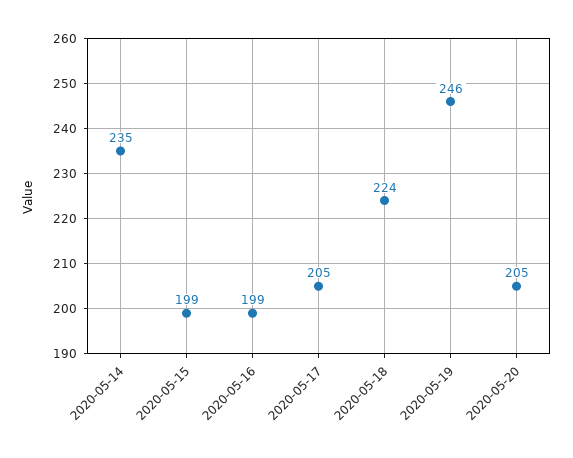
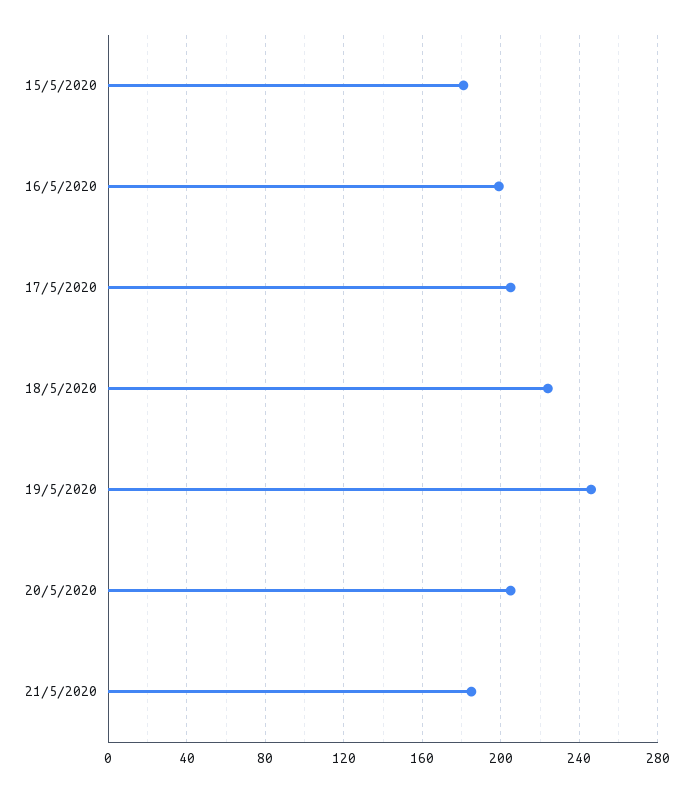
2020-05-14: 235 -> none
2020-05-15: 199 -> 180
21/5/2020: none -> 185

